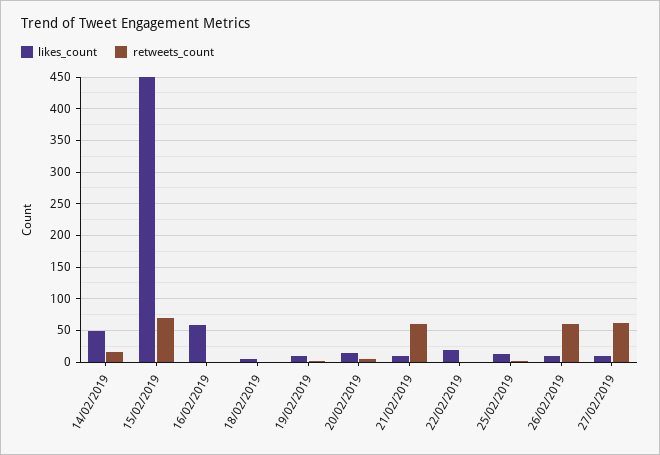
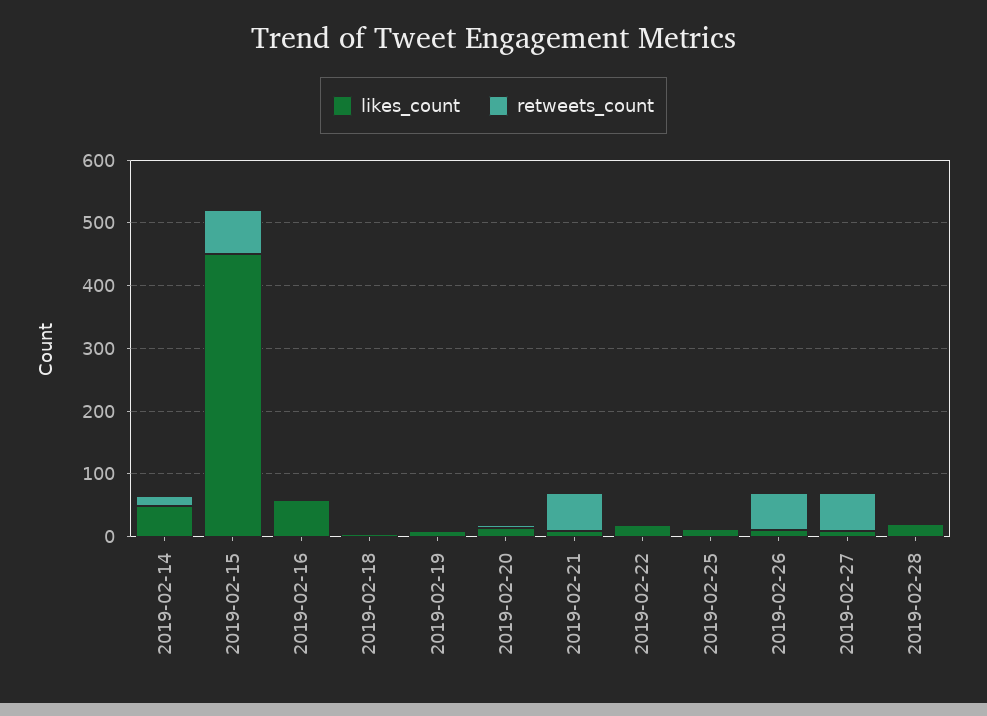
likes_count, 2019-02-28: none -> 20
retweets_count, 2019-02-28: none -> 0

